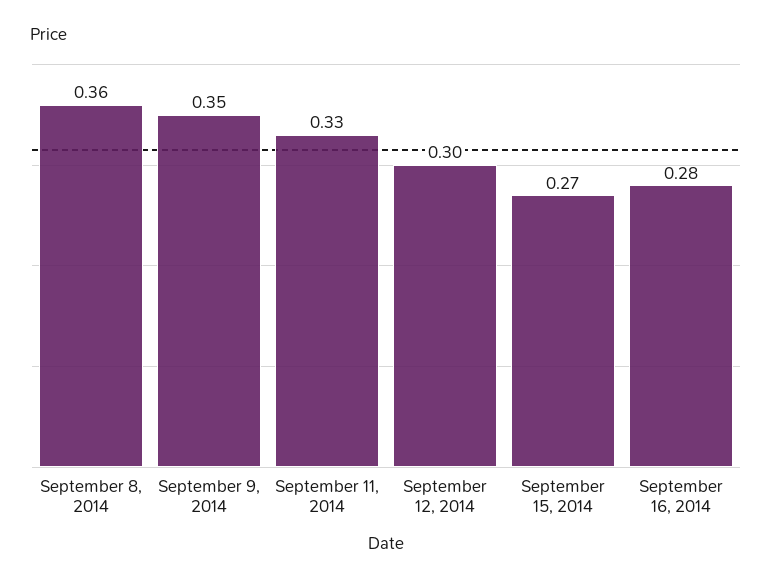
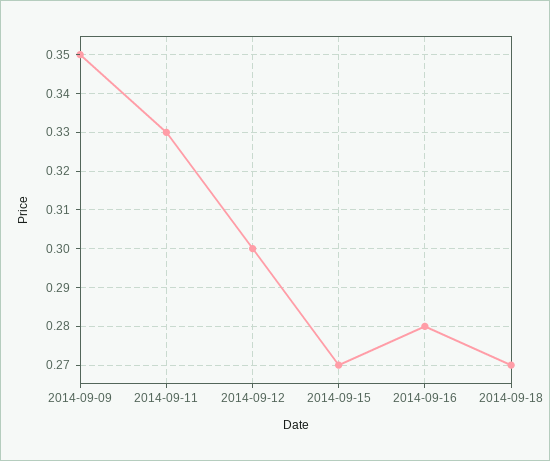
September 8, 2014: 0.36 -> none
2014-09-18: none -> 0.27

